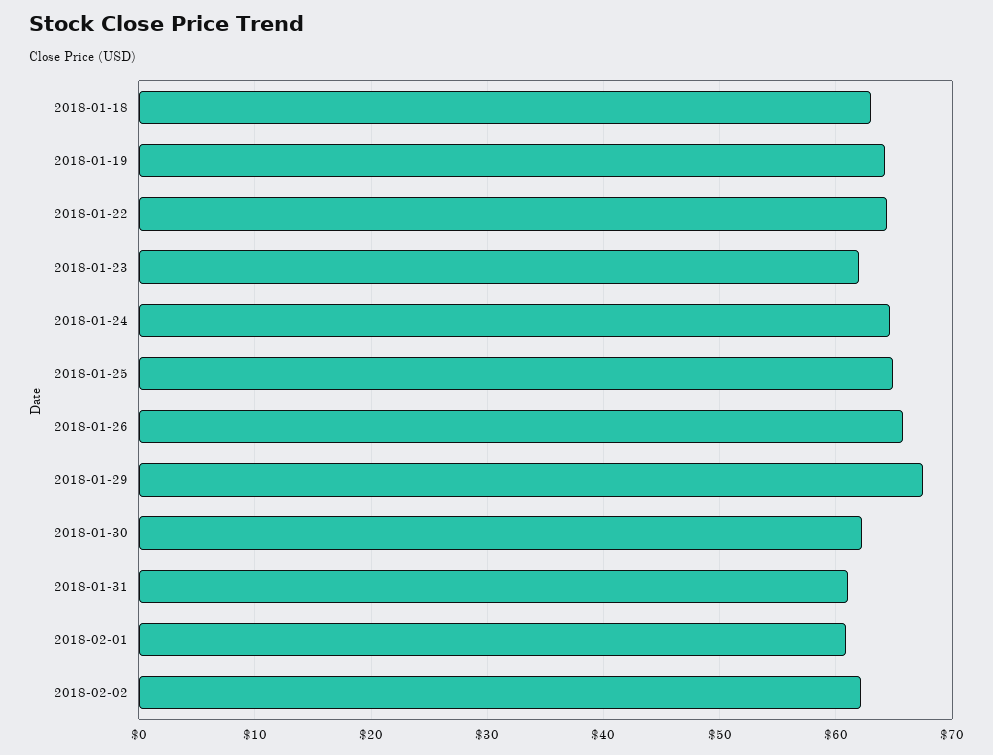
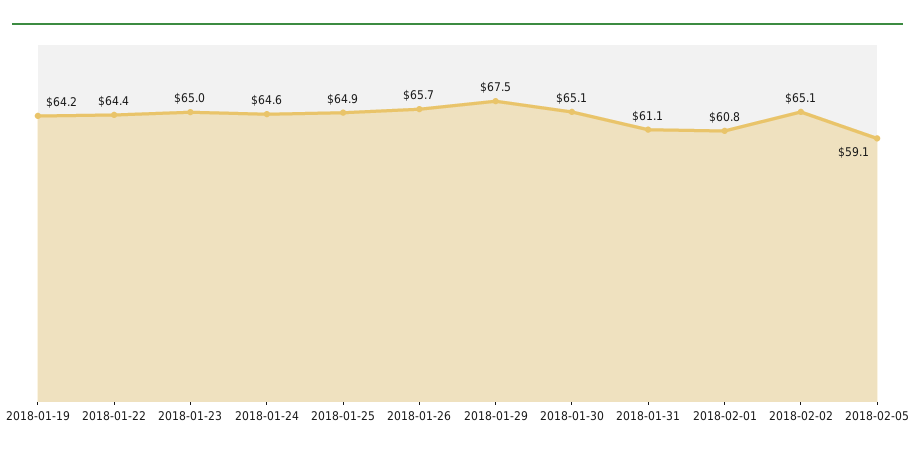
2018-01-18: 63 -> none
2018-01-23: 62 -> 65
2018-01-30: 62 -> 65.1
2018-02-02: 62 -> 65.1
2018-02-05: none -> 59.1

